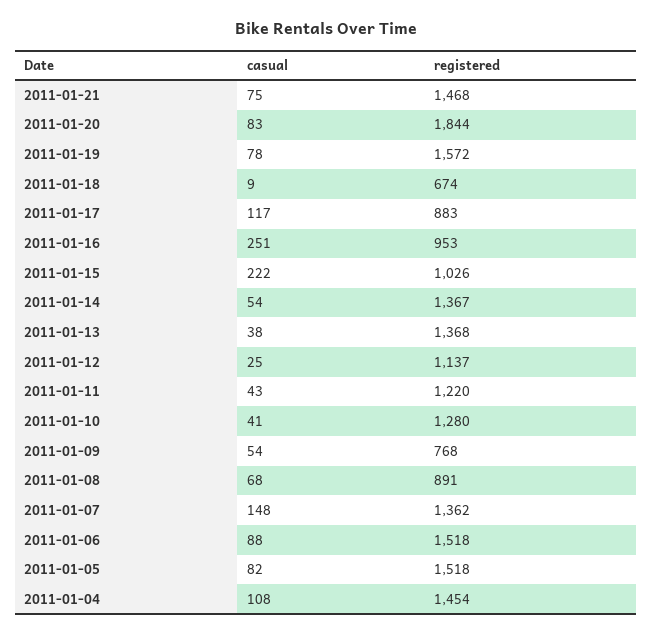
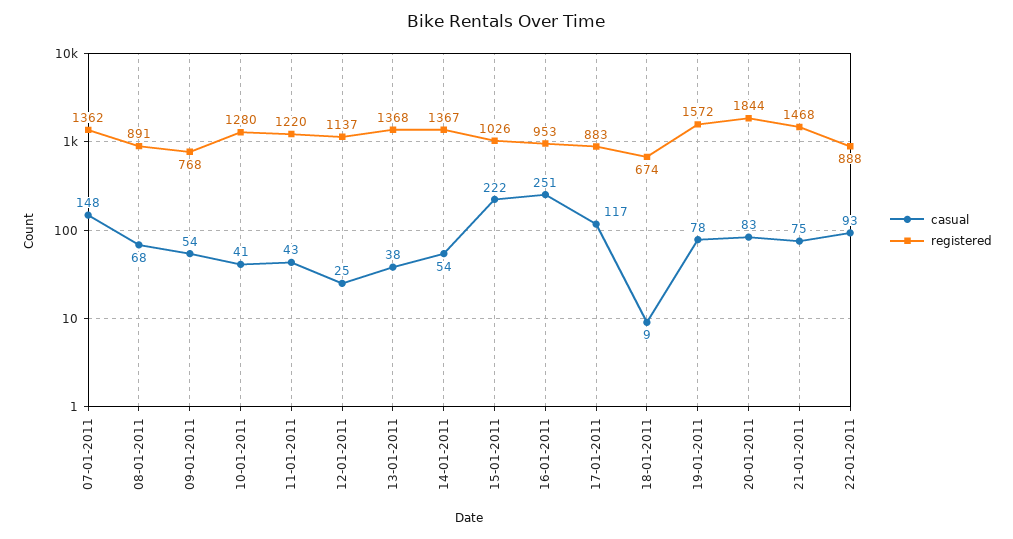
casual, 2011-01-06: 88 -> none
registered, 2011-01-06: 1518 -> none
casual, 2011-01-05: 82 -> none
registered, 2011-01-05: 1518 -> none
casual, 2011-01-04: 108 -> none
registered, 2011-01-04: 1454 -> none
casual, 22-01-2011: none -> 93
registered, 22-01-2011: none -> 888

